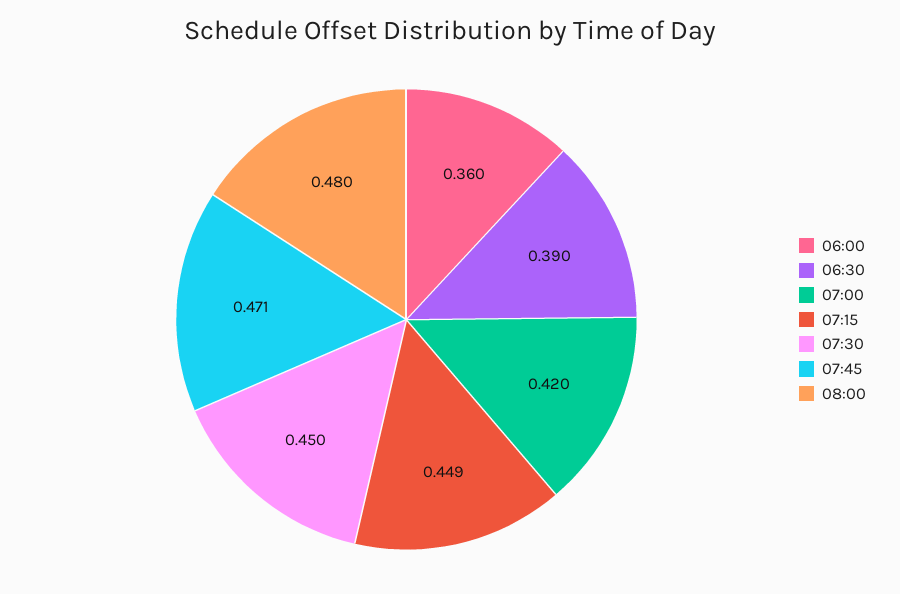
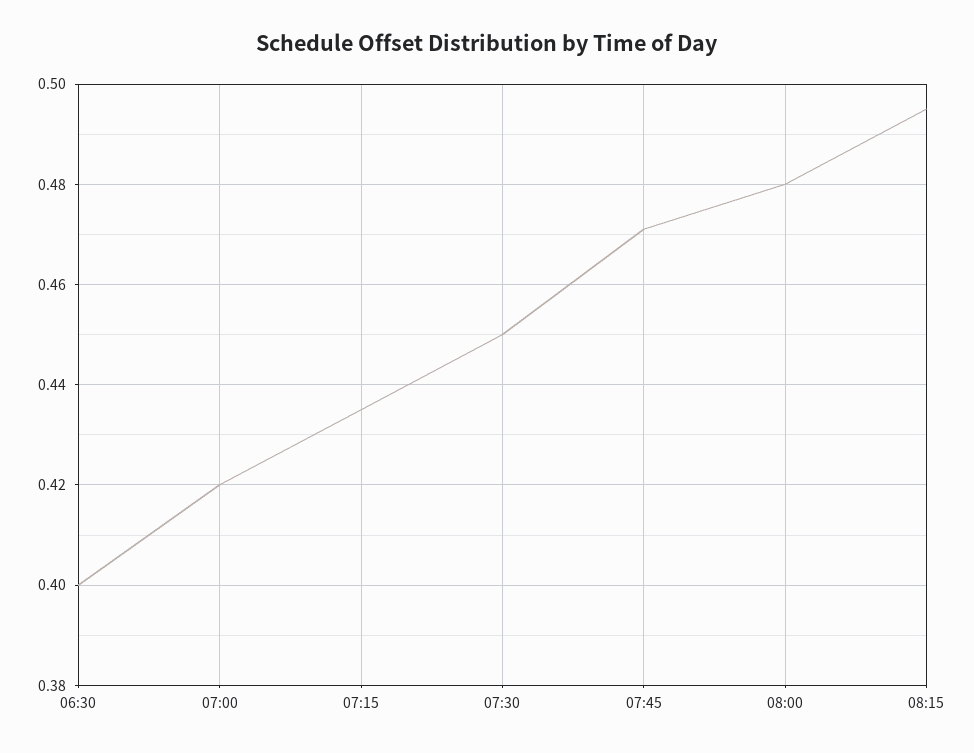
06:00: 0.36 -> none
06:30: 0.39 -> 0.4
07:15: 0.449 -> 0.435
08:15: none -> 0.495

